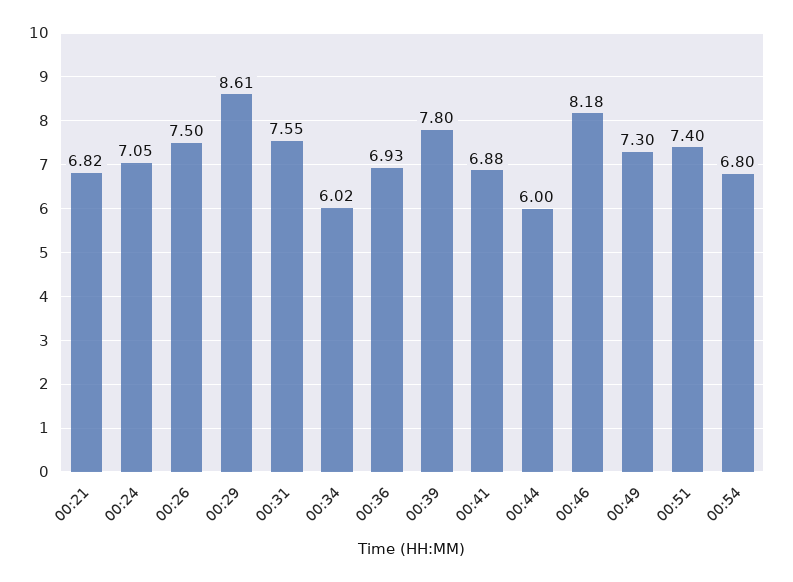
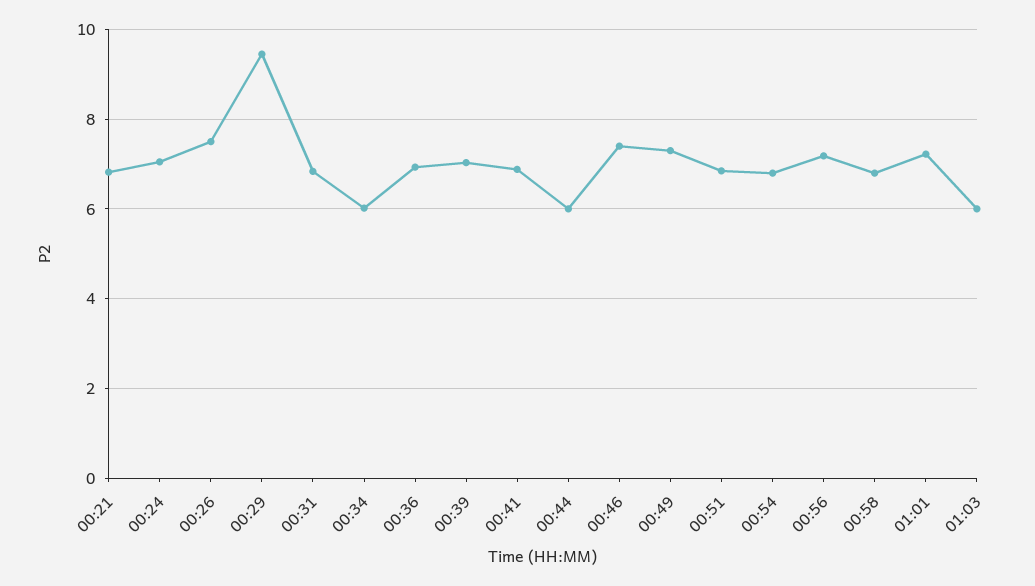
00:29: 8.61 -> 9.4
00:31: 7.55 -> 6.8
00:39: 7.8 -> 7
00:46: 8.18 -> 7.4
00:51: 7.4 -> 6.8
00:56: none -> 7.2
00:58: none -> 6.8
01:01: none -> 7.2
01:03: none -> 6

